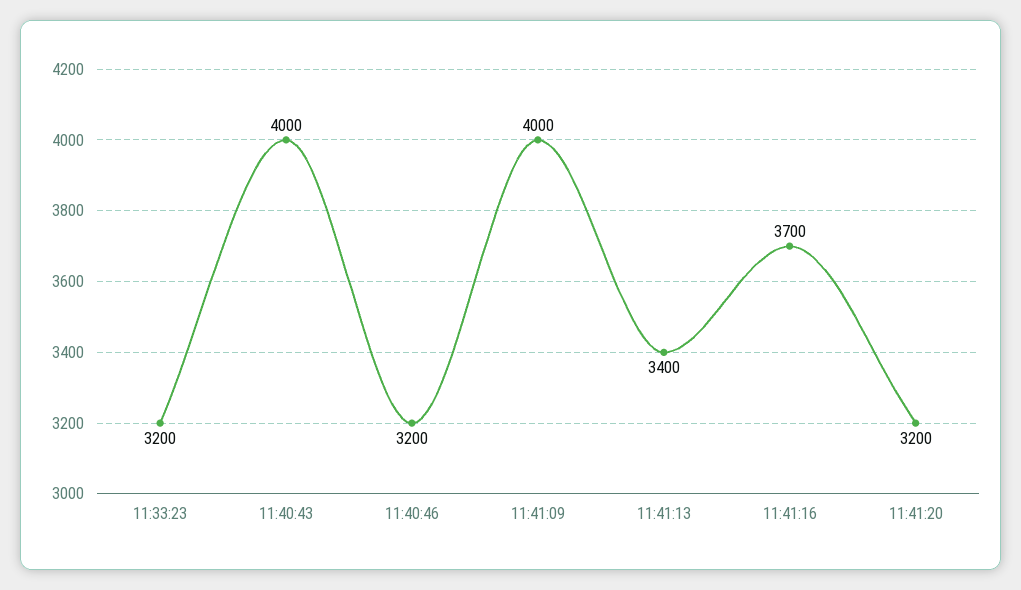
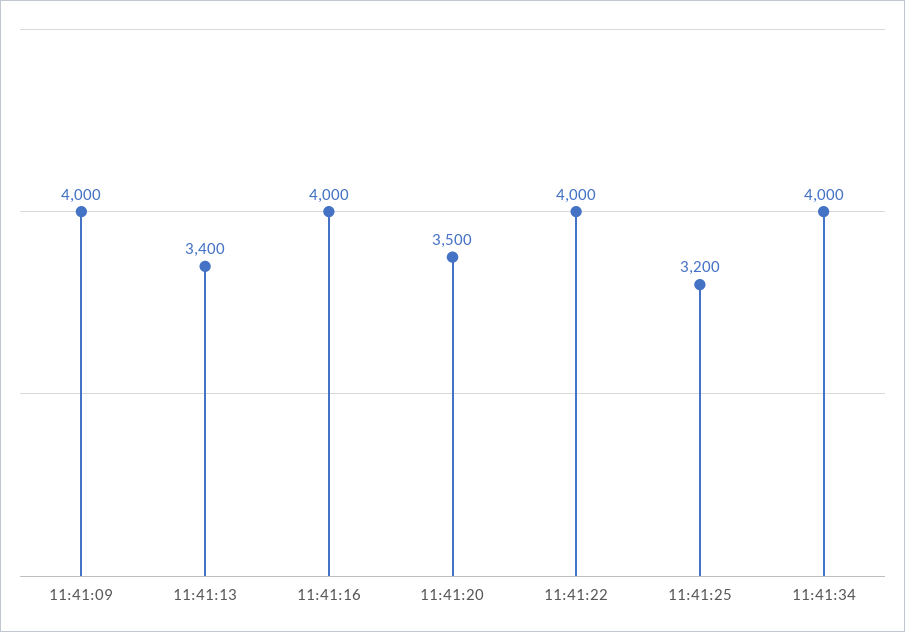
11:33:23: 3200 -> none
11:40:43: 4000 -> none
11:40:46: 3200 -> none
11:41:16: 3700 -> 4000
11:41:20: 3200 -> 3500
11:41:22: none -> 4000
11:41:25: none -> 3200
11:41:34: none -> 4000

